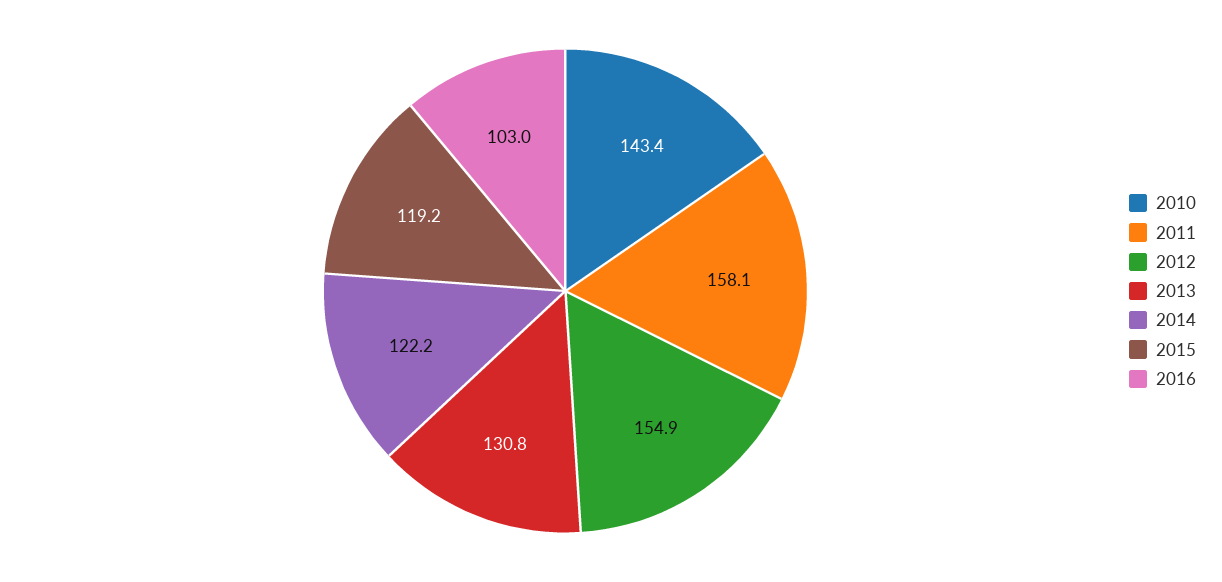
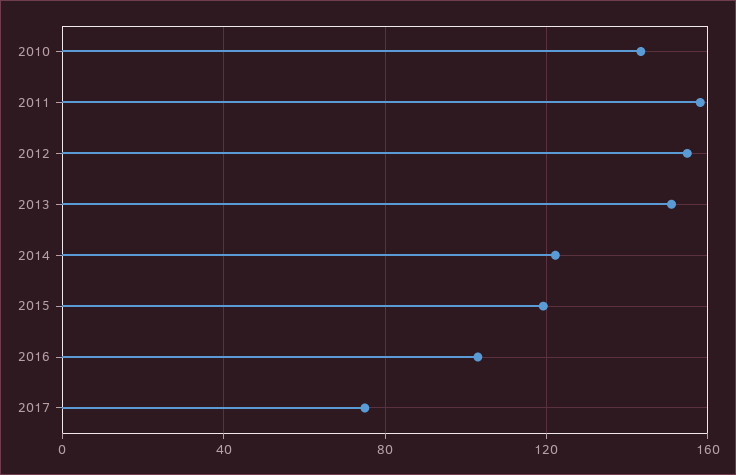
2013: 130.8 -> 150
2017: none -> 75

